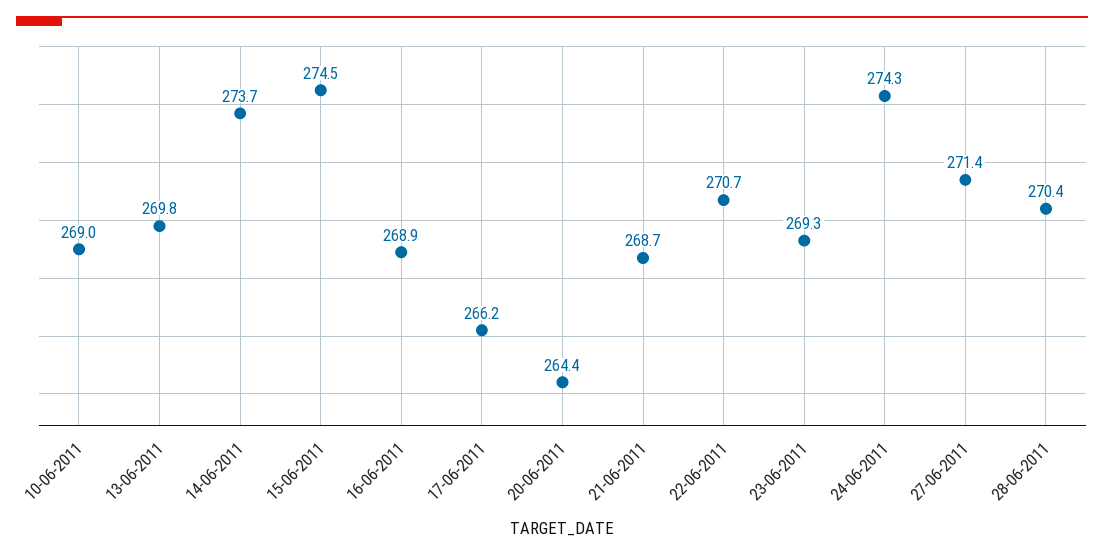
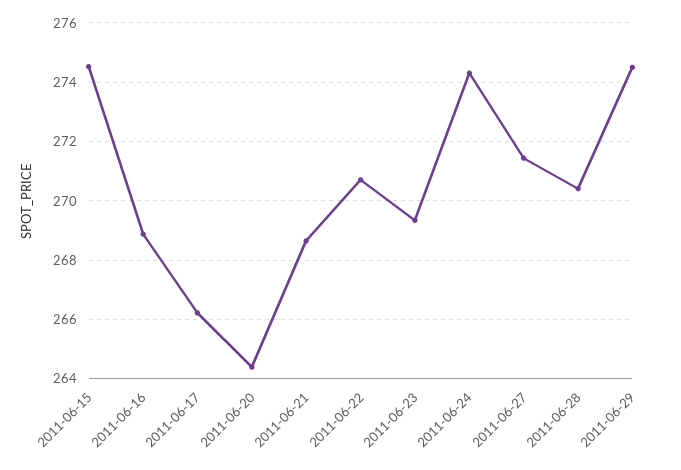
10-06-2011: 269 -> none
13-06-2011: 269.8 -> none
14-06-2011: 273.7 -> none
2011-06-29: none -> 274.5

